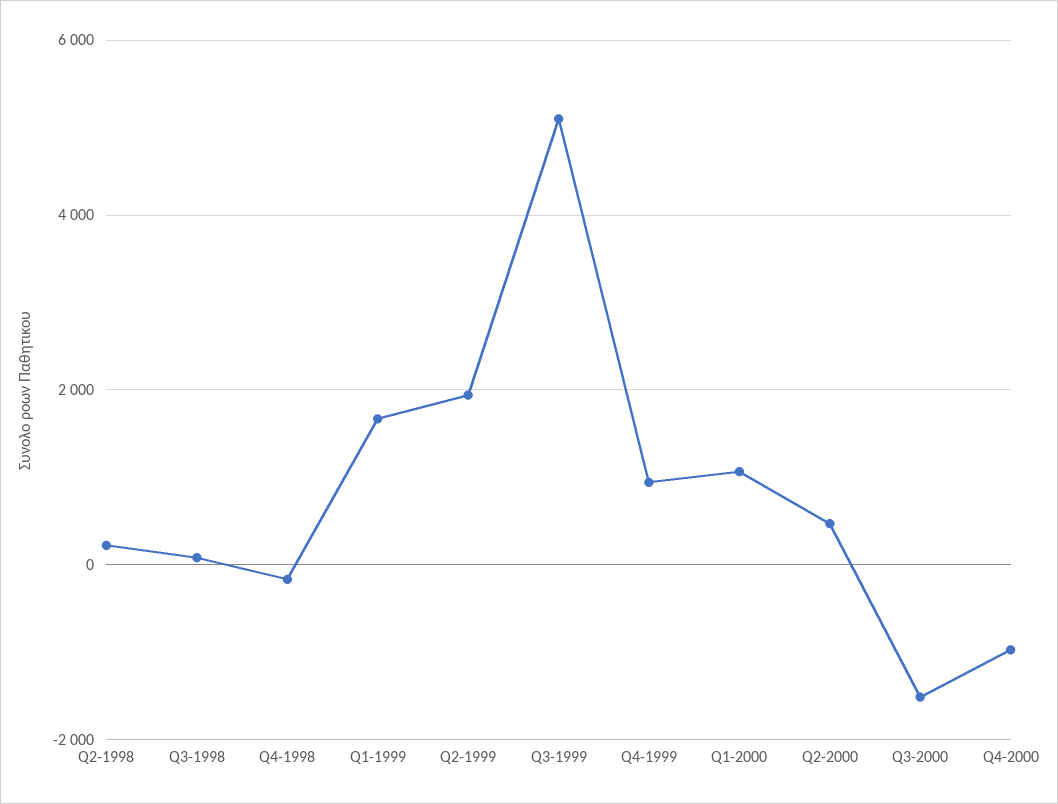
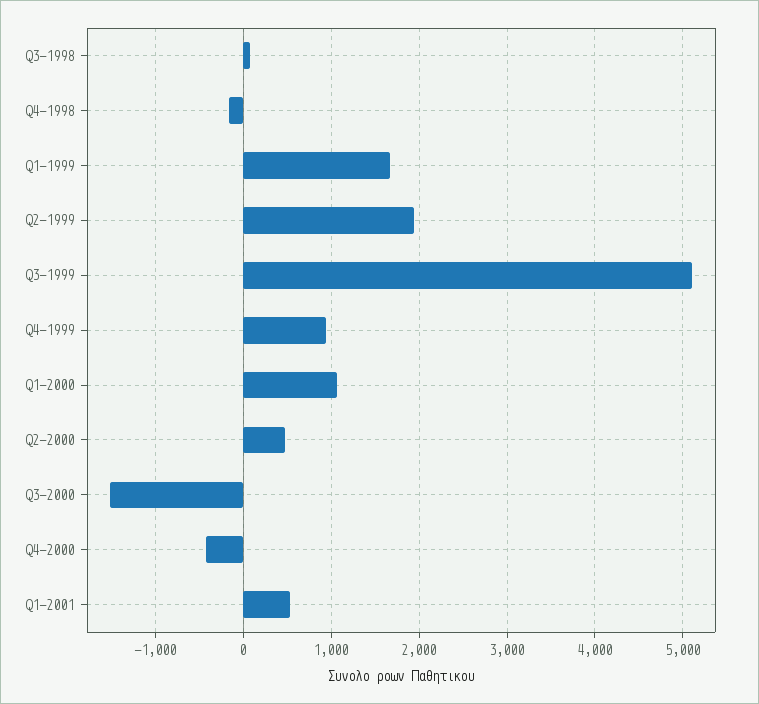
Q2-1998: 200 -> none
Q4-2000: -1000 -> -400
Q1-2001: none -> 500

